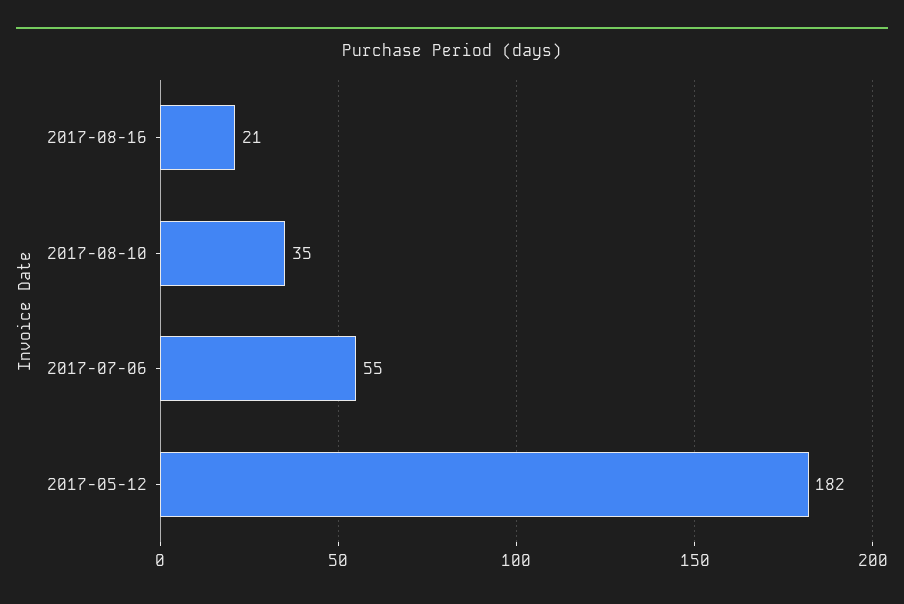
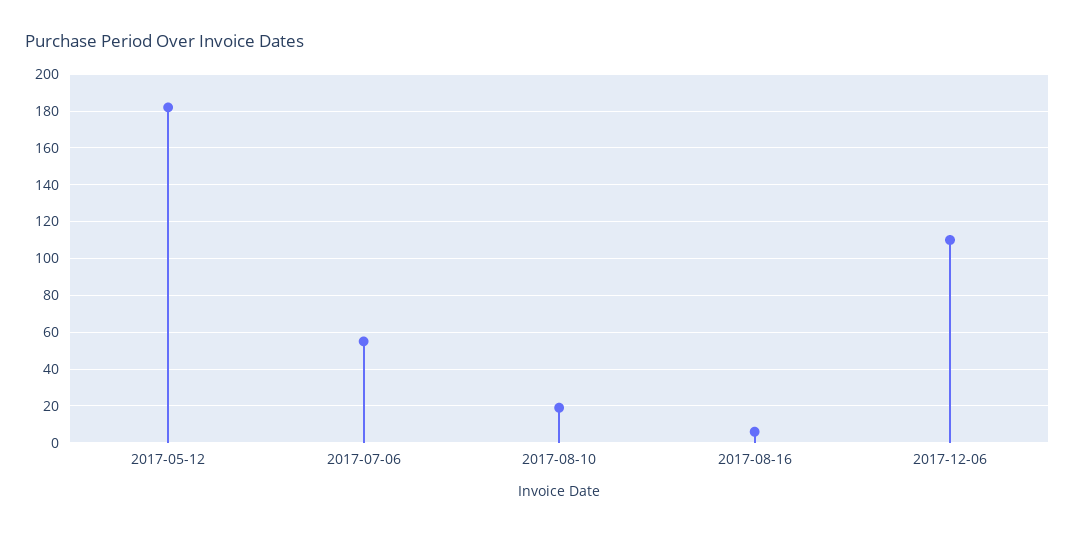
2017-08-16: 21 -> 5
2017-08-10: 35 -> 20
2017-12-06: none -> 110

